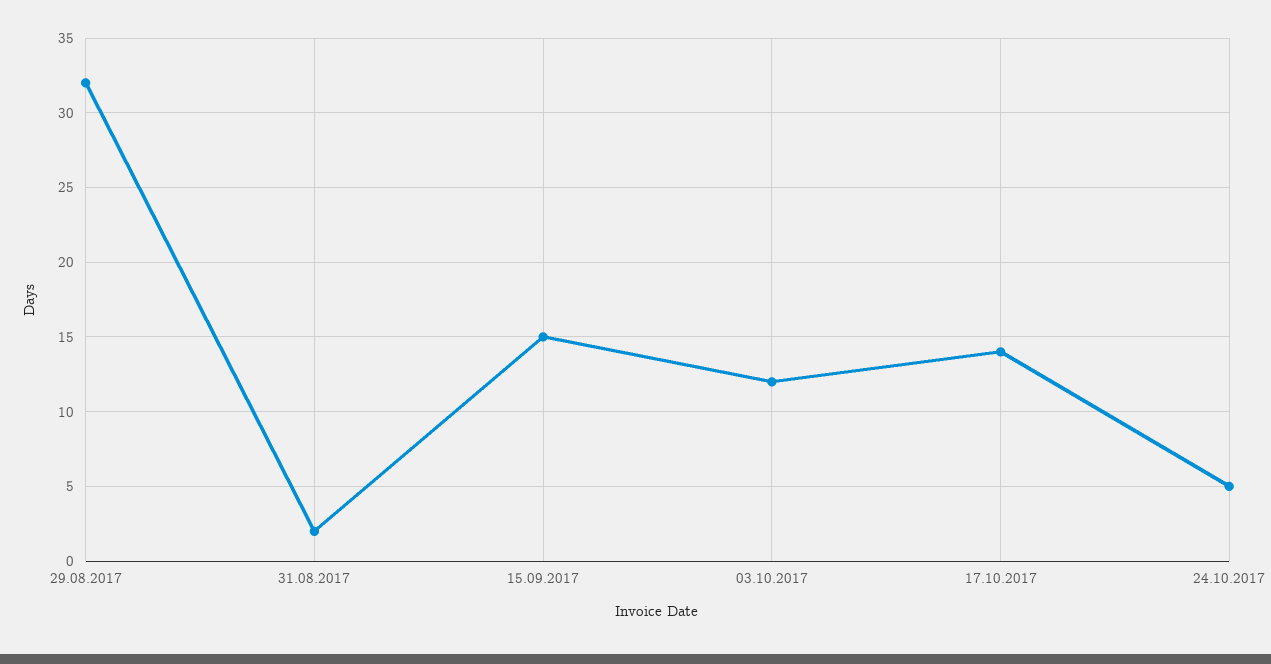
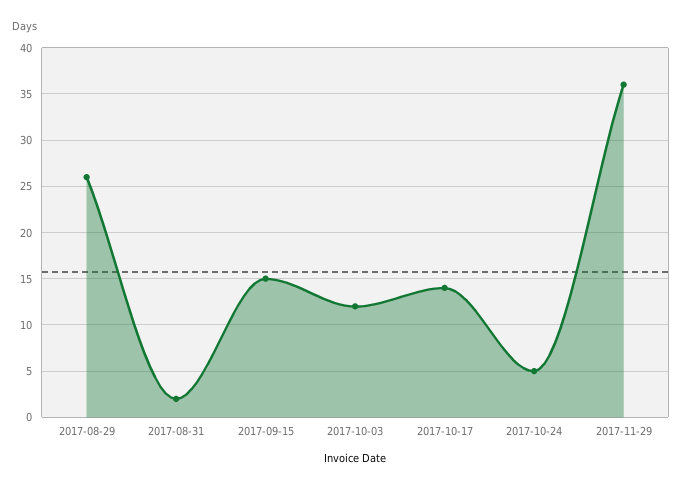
29.08.2017: 32 -> 26
2017-11-29: none -> 36

